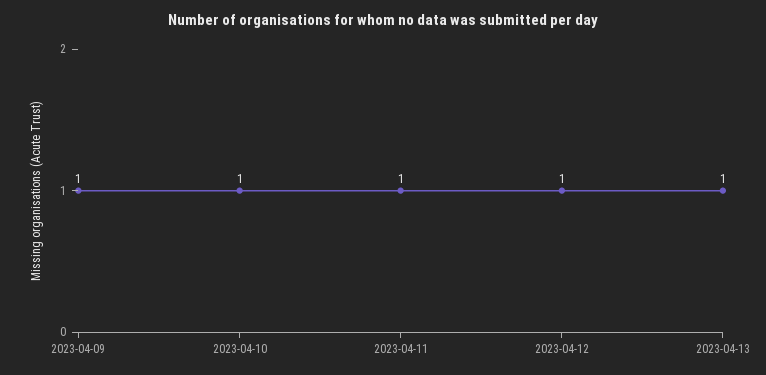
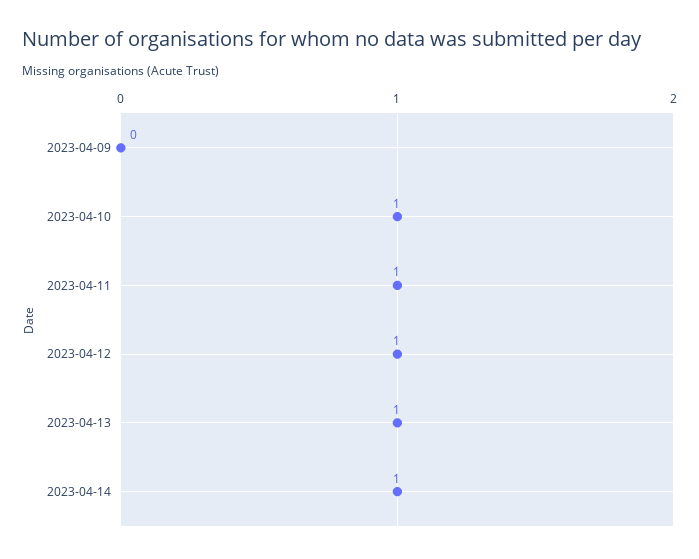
2023-04-09: 1 -> 0
2023-04-14: none -> 1

